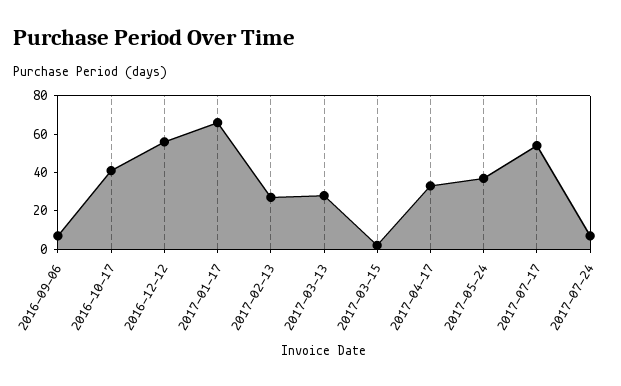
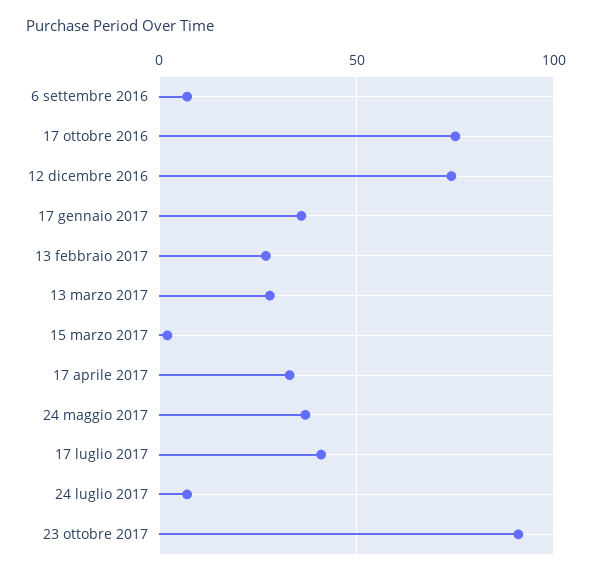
2016-10-17: 40 -> 75
2016-12-12: 55 -> 75
2017-01-17: 65 -> 35
2017-07-17: 55 -> 40
23 ottobre 2017: none -> 90

